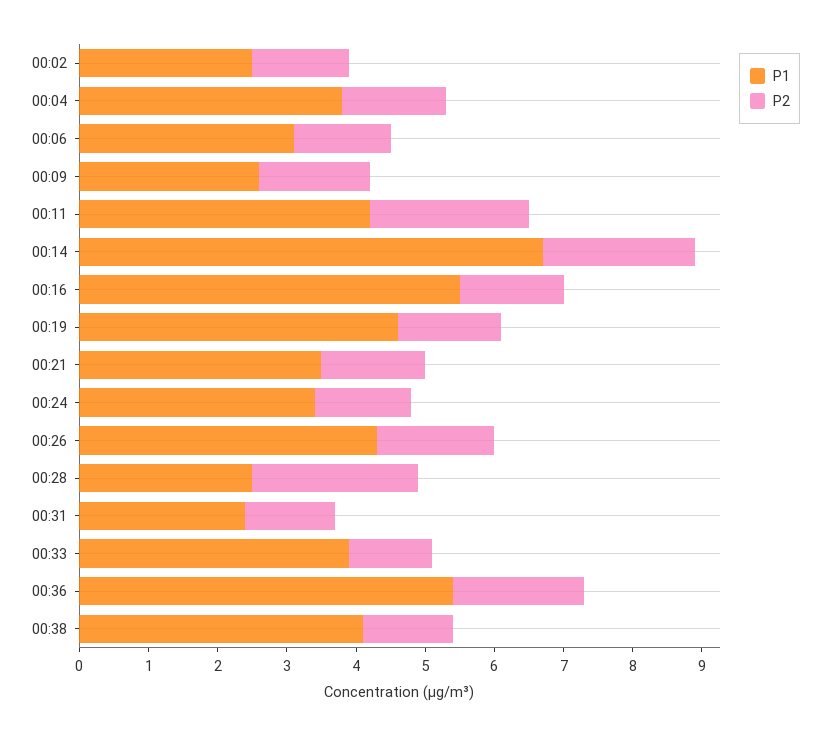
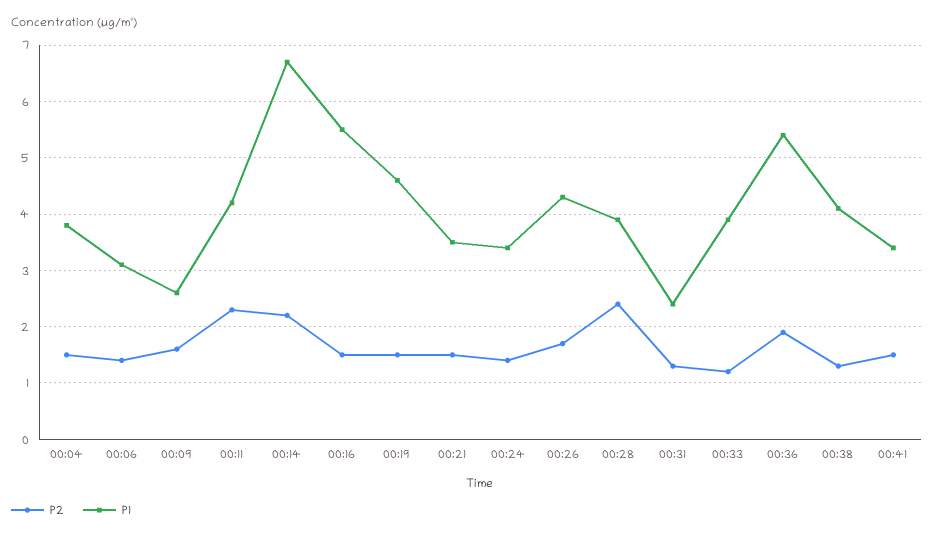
P1, 00:02: 2.5 -> none
P2, 00:02: 1.5 -> none
P1, 00:28: 2.5 -> 4
P2, 00:41: none -> 1.5
P1, 00:41: none -> 3.5

